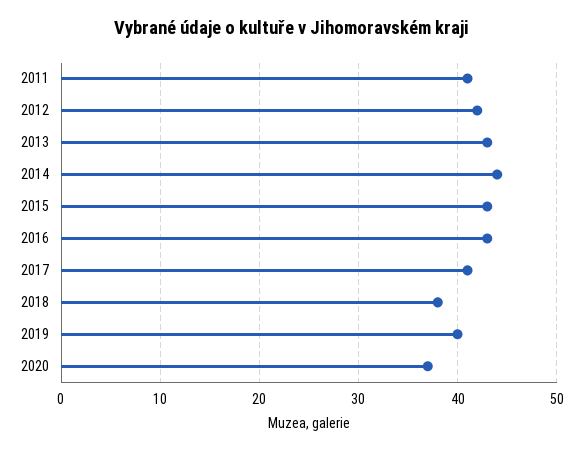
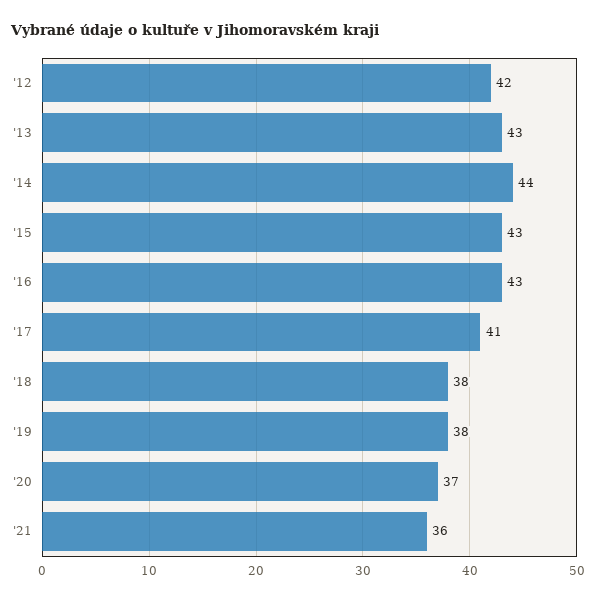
2011: 41 -> none
2019: 40 -> 38
'21: none -> 36

